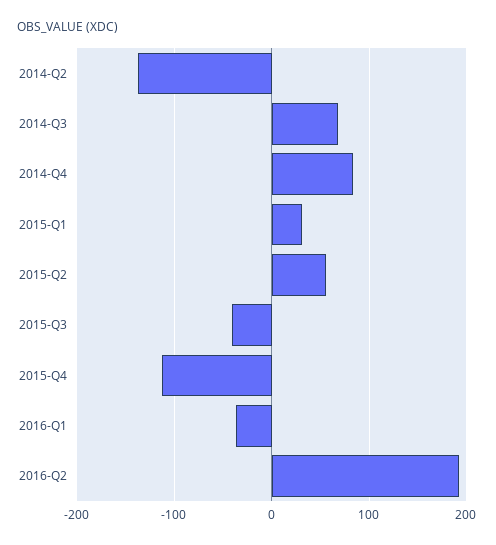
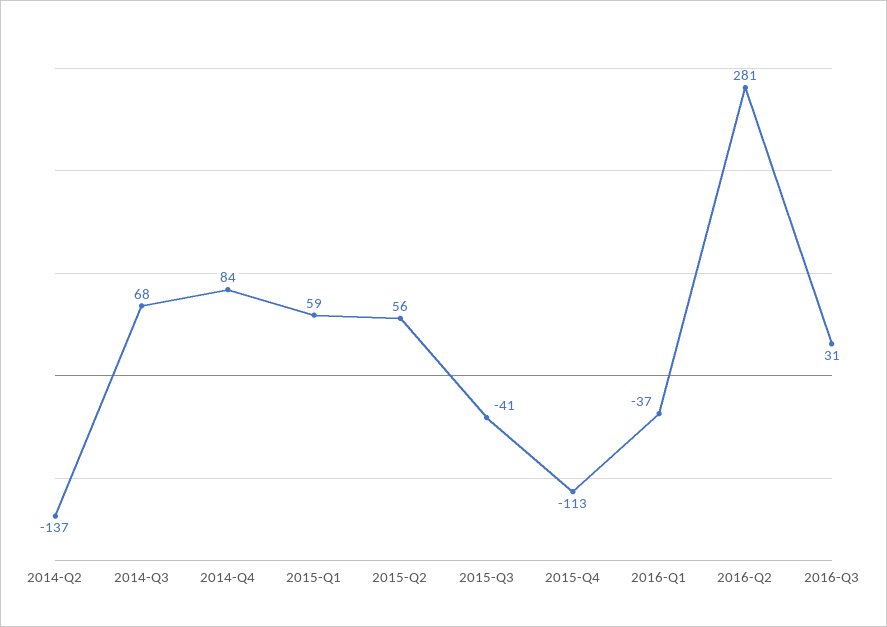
2015-Q1: 30 -> 59
2016-Q2: 190 -> 281
2016-Q3: none -> 31

